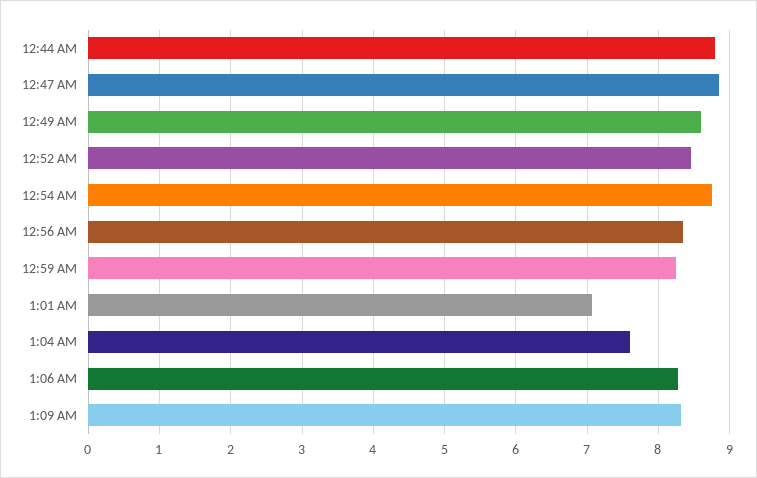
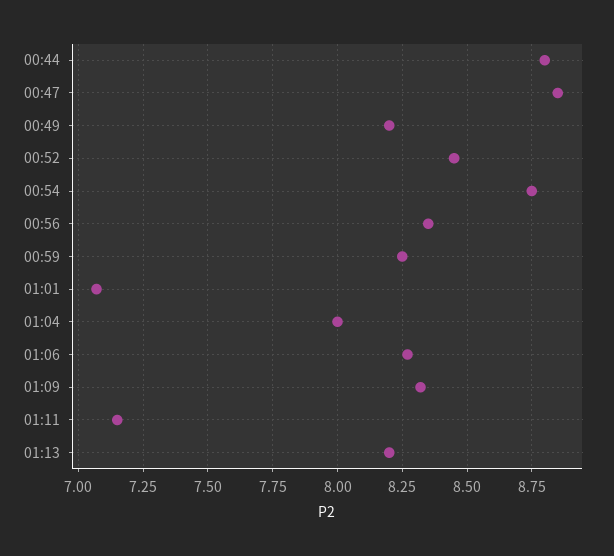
12:49 AM: 8.6 -> 8.2
1:04 AM: 7.6 -> 8
01:11: none -> 7.15
01:13: none -> 8.2

